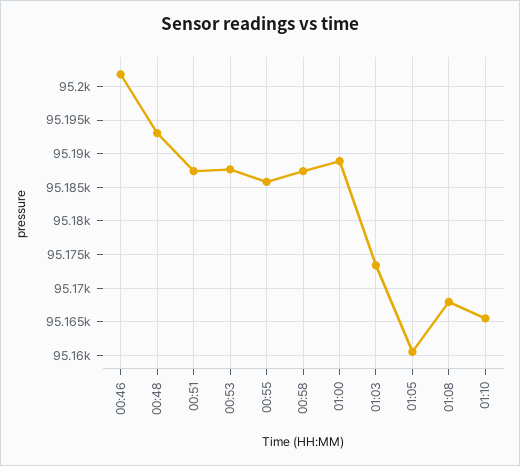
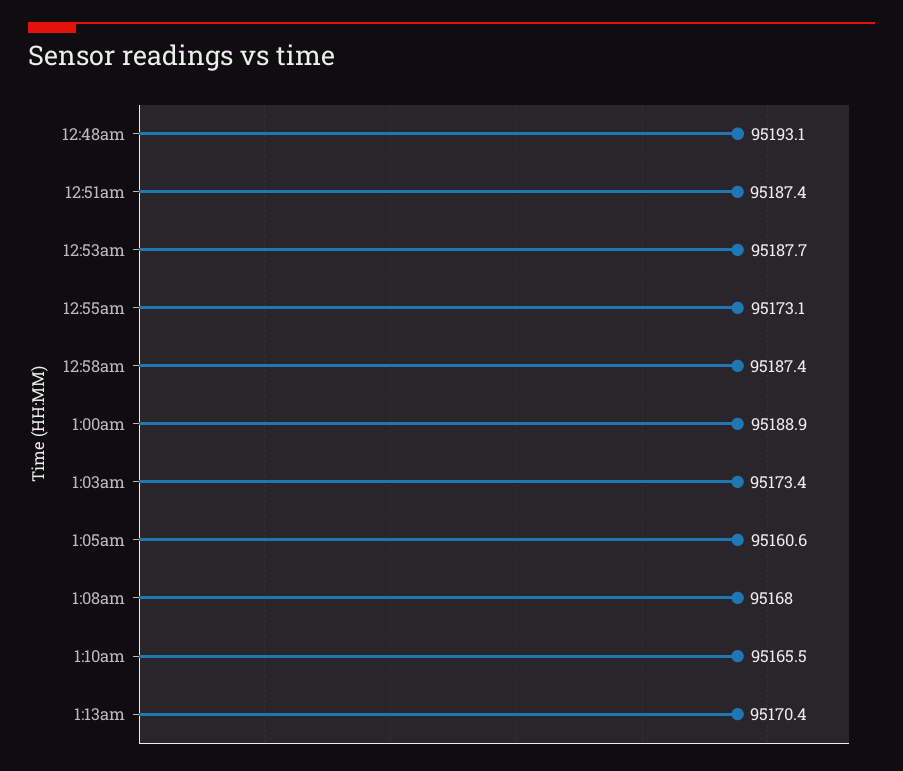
00:46: 95202 -> none
00:55: 95186 -> 95173.1
1:13am: none -> 95170.4

